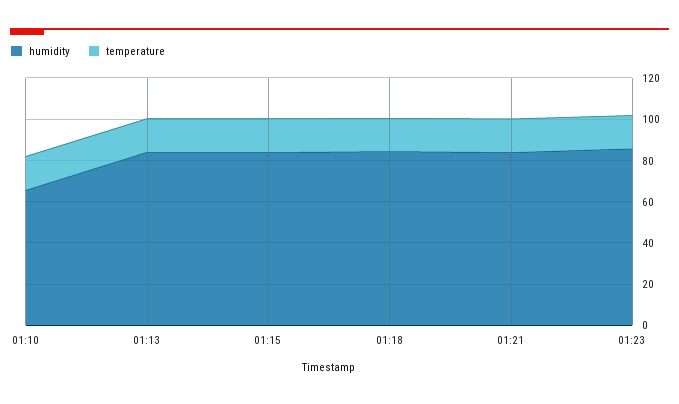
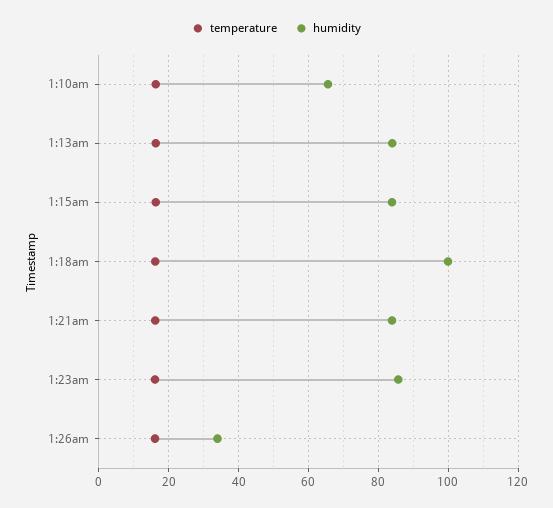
humidity, 01:18: 85 -> 100
temperature, 1:26am: none -> 16
humidity, 1:26am: none -> 34

